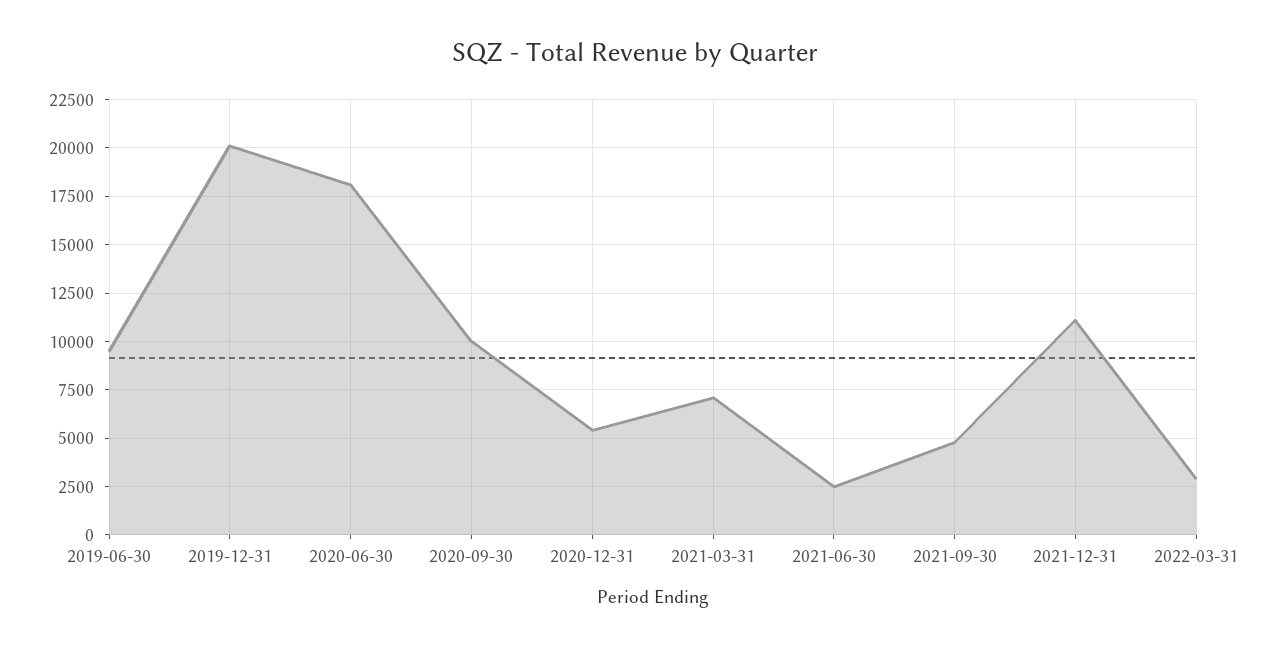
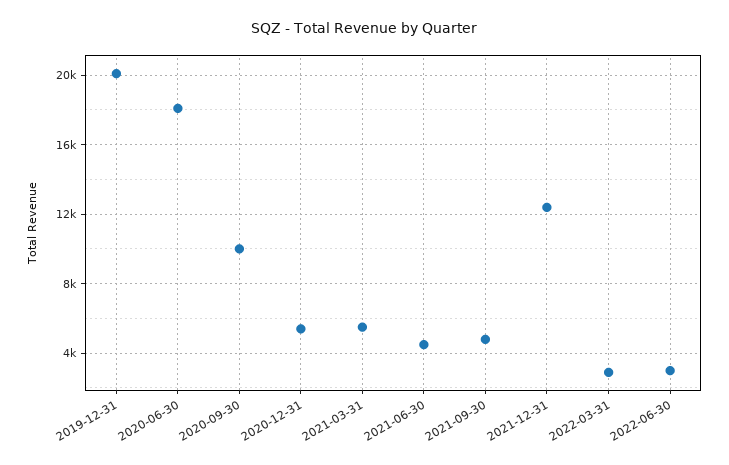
2019-06-30: 9500 -> none
2021-03-31: 7000 -> 5500
2021-06-30: 2500 -> 4500
2021-12-31: 11000 -> 12500
2022-06-30: none -> 3000

